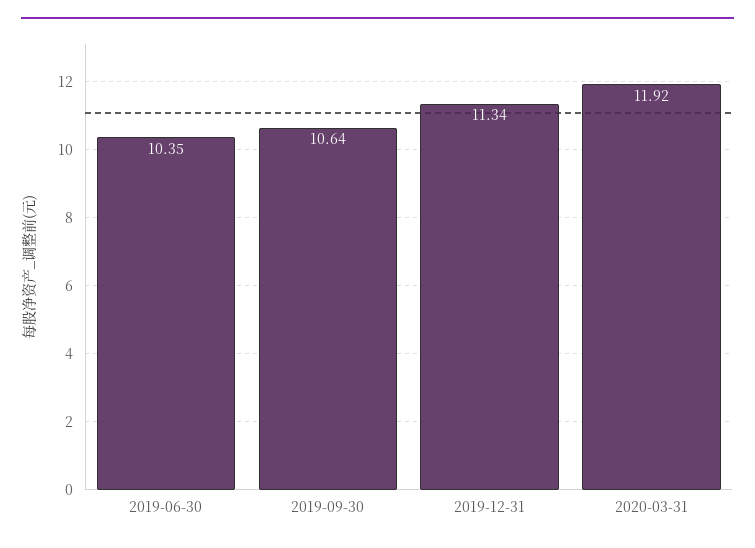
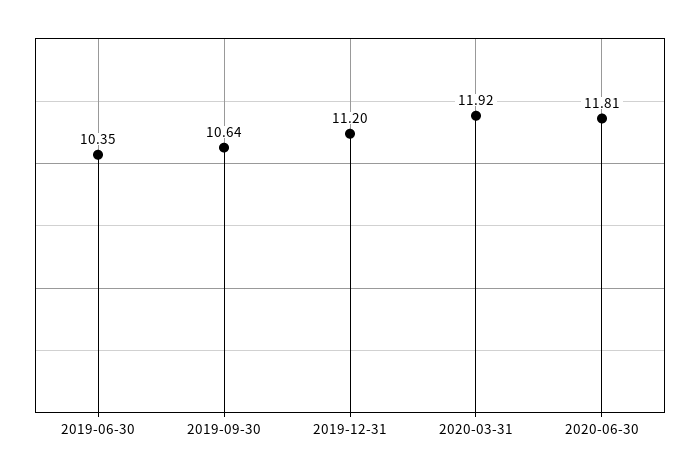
2019-12-31: 11.34 -> 11.2
2020-06-30: none -> 11.81

